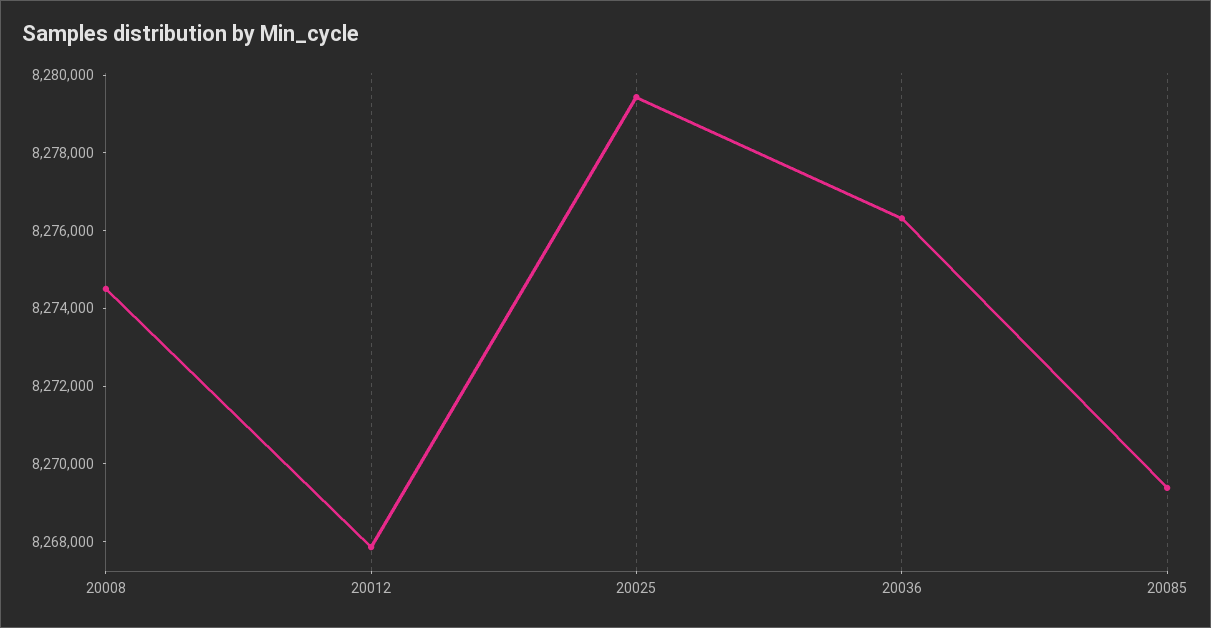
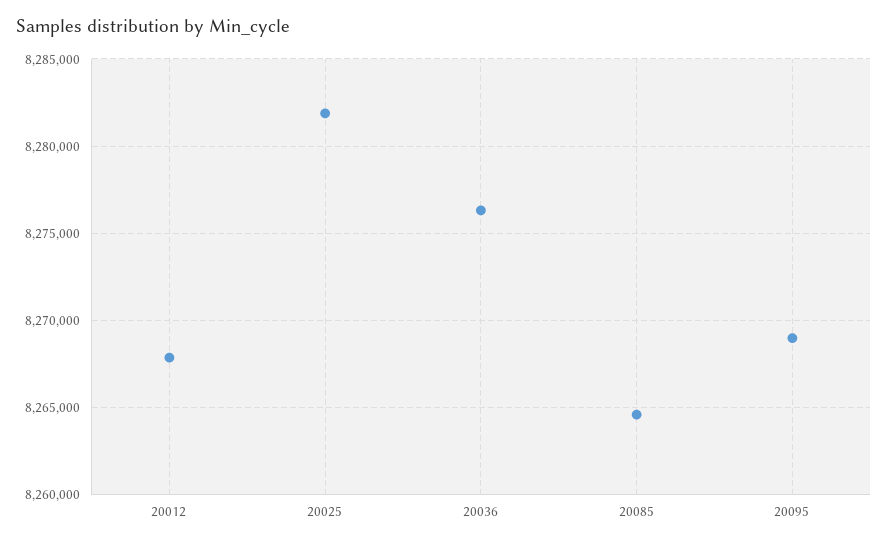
20008: 8274500 -> none
20025: 8279500 -> 8282000
20085: 8269500 -> 8264500
20095: none -> 8269000

